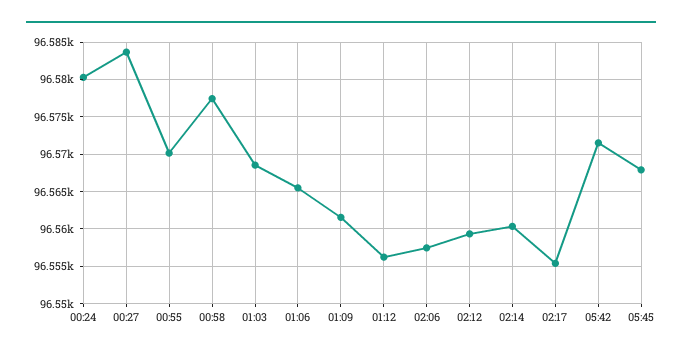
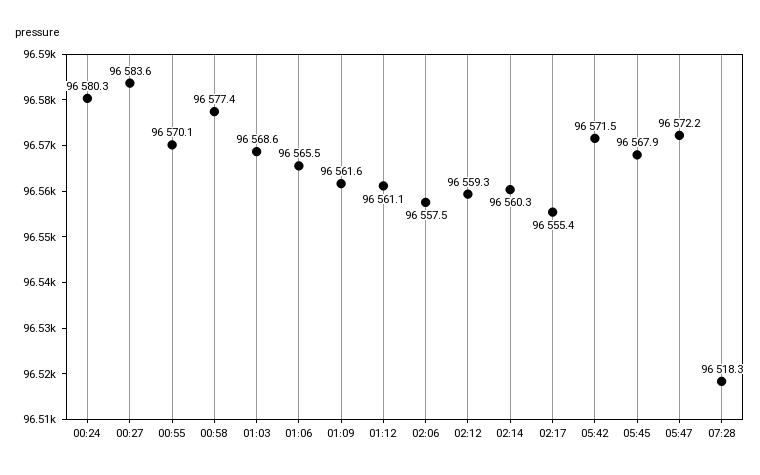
01:12: 96556 -> 96561.1
05:47: none -> 96572.2
07:28: none -> 96518.3

